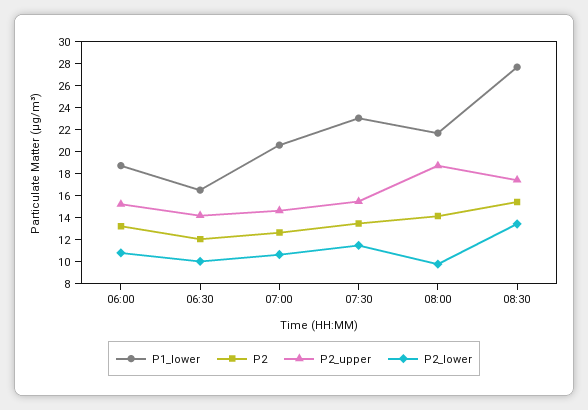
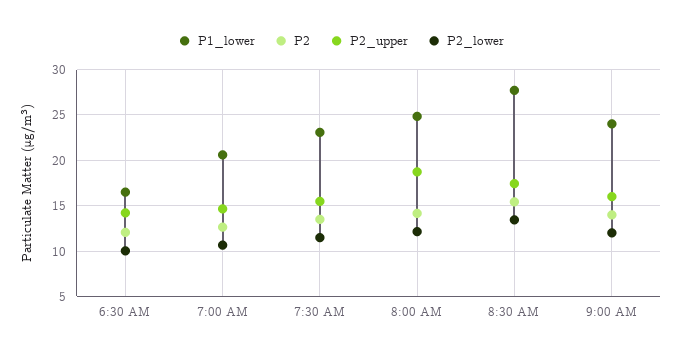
P1_lower, 06:00: 19 -> none
P2, 06:00: 13 -> none
P2_upper, 06:00: 15 -> none
P2_lower, 06:00: 11 -> none
P1_lower, 08:00: 22 -> 25
P2_lower, 08:00: 10 -> 12
P1_lower, 9:00 AM: none -> 24
P2, 9:00 AM: none -> 14
P2_upper, 9:00 AM: none -> 16
P2_lower, 9:00 AM: none -> 12

